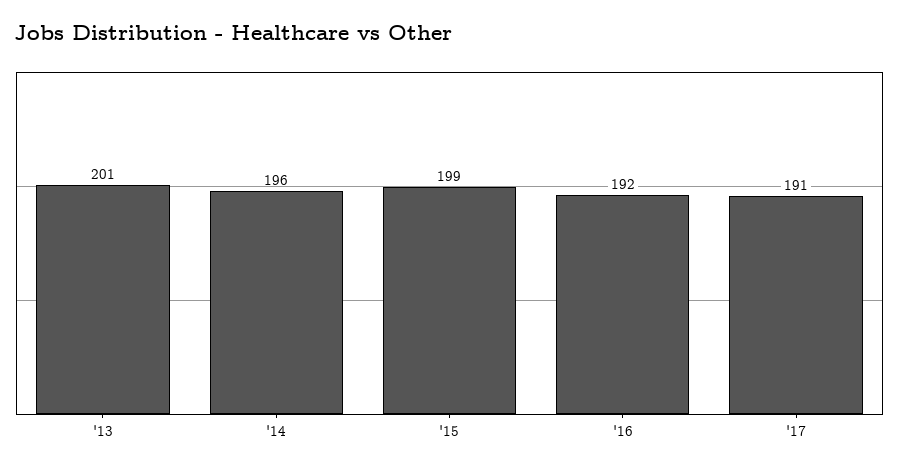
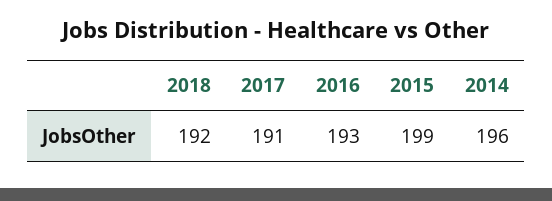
'13: 201 -> none
'16: 192 -> 193
2018: none -> 192

